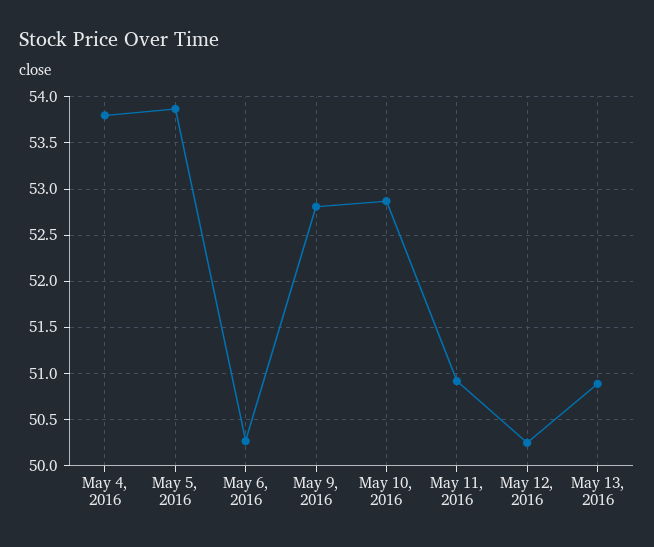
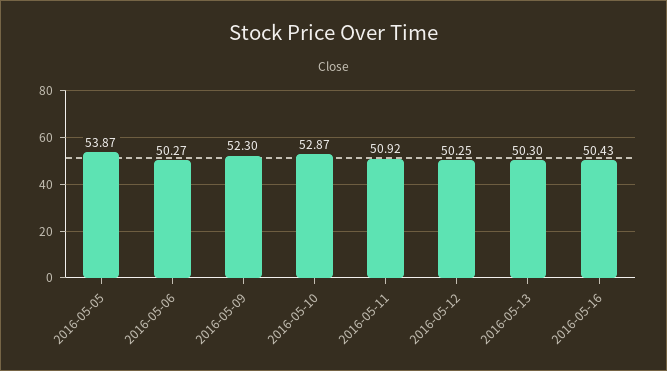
May 4, 2016: 53.8 -> none
May 9, 2016: 52.8 -> 52.3
May 13, 2016: 50.9 -> 50.3
2016-05-16: none -> 50.43

